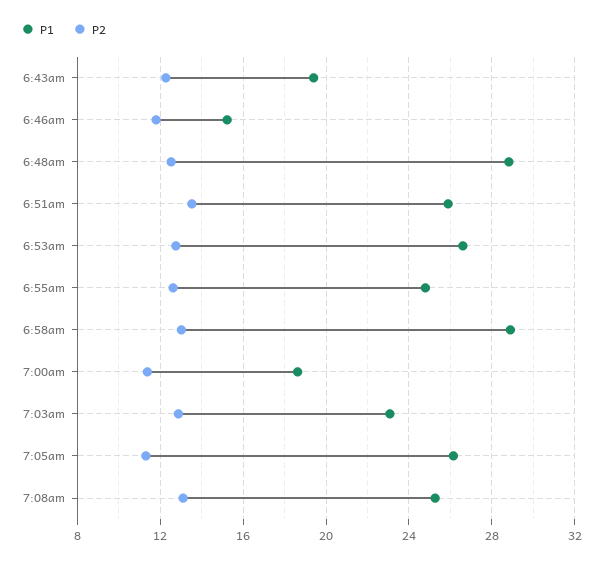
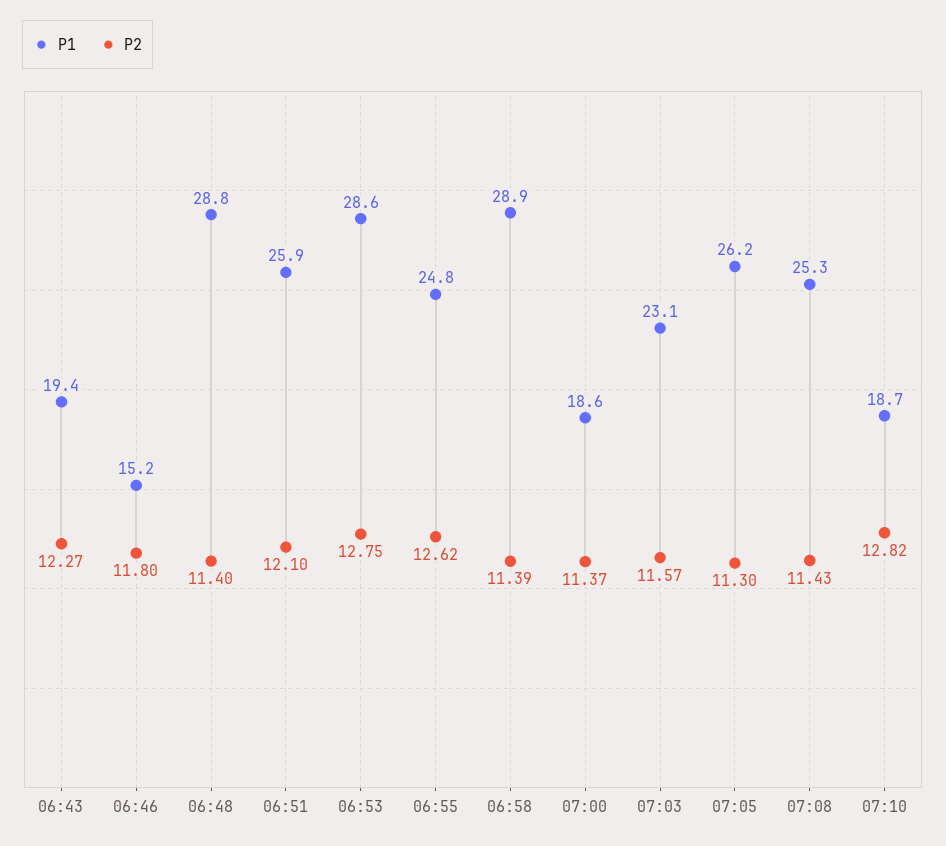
P2, 6:48am: 12.5 -> 11.4
P2, 6:51am: 13.5 -> 12.1
P1, 6:53am: 26.5 -> 28.6
P2, 6:58am: 13 -> 11.39
P2, 7:03am: 13 -> 11.57
P2, 7:08am: 13 -> 11.43
P1, 07:10: none -> 18.7
P2, 07:10: none -> 12.82

